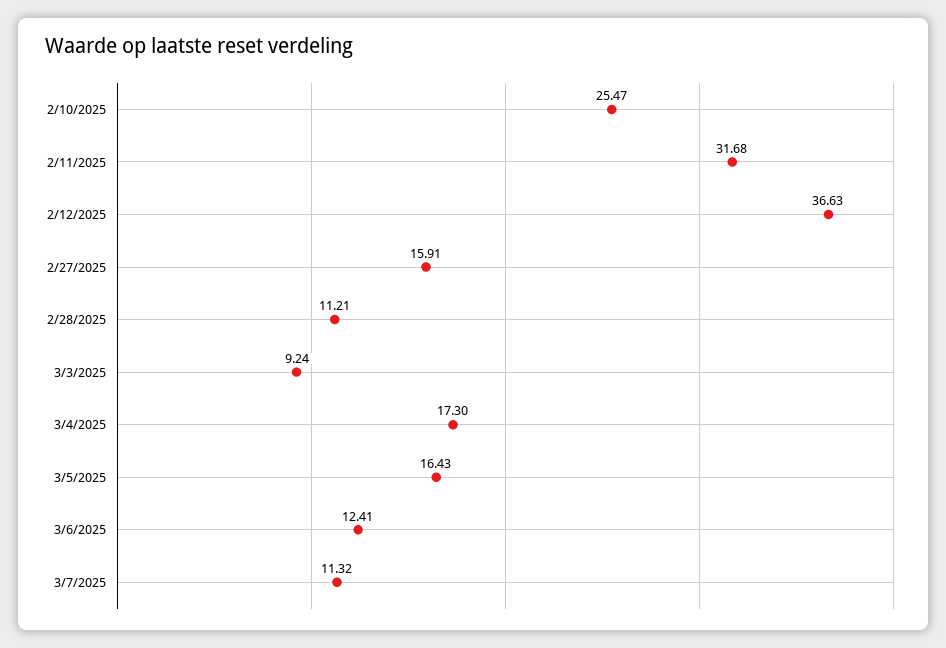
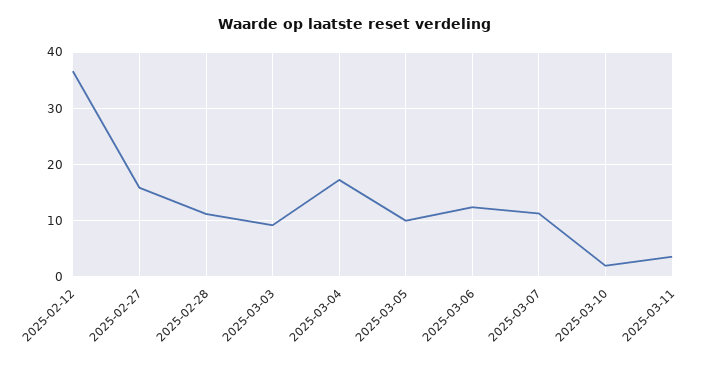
2/10/2025: 25.47 -> none
2/11/2025: 31.68 -> none
3/5/2025: 16.43 -> 10
2025-03-10: none -> 2
2025-03-11: none -> 4

